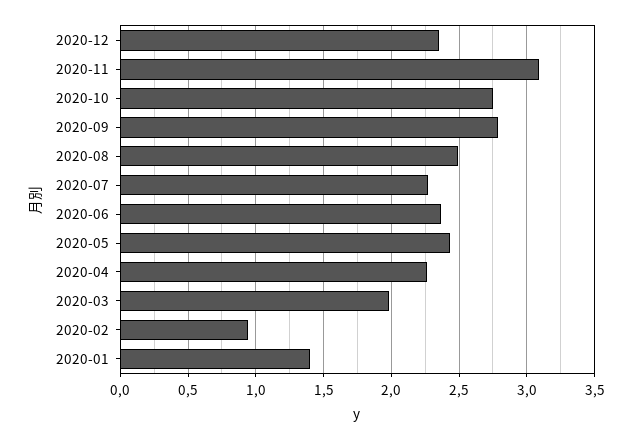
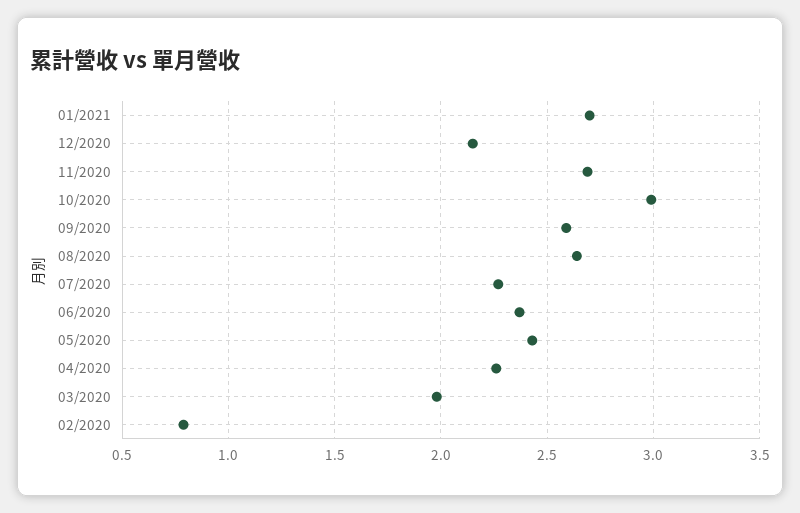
2020-12: 2.35 -> 2.15
2020-11: 3.1 -> 2.7
2020-10: 2.75 -> 3
2020-09: 2.8 -> 2.6
2020-08: 2.5 -> 2.65
2020-02: 0.95 -> 0.8
2020-01: 1.4 -> none
01/2021: none -> 2.7

